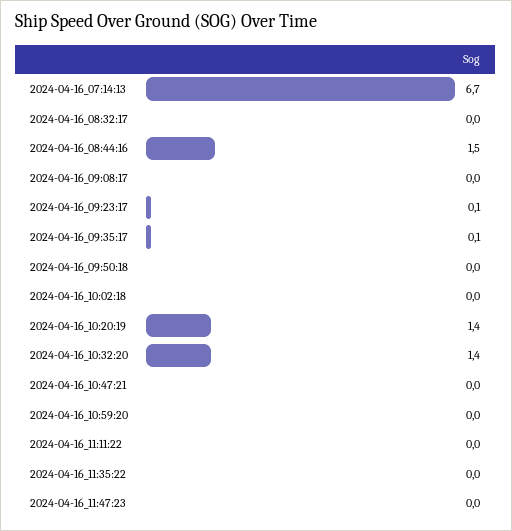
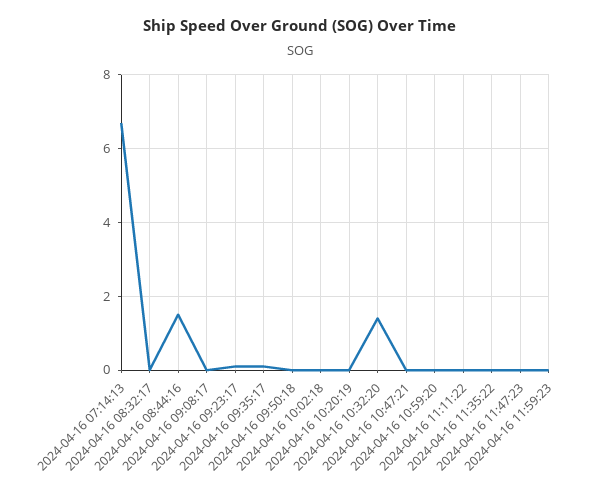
2024-04-16_10:20:19: 1.4 -> 0
2024-04-16 11:59:23: none -> 0

